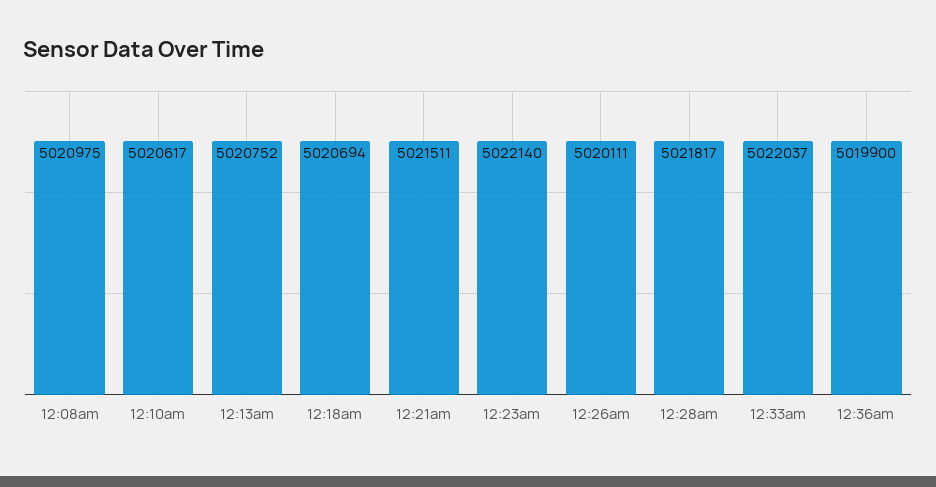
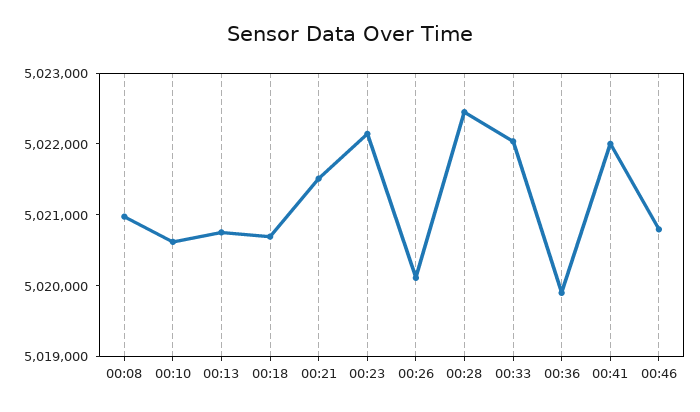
12:28am: 5021817 -> 5022400
00:41: none -> 5022000
00:46: none -> 5020800

